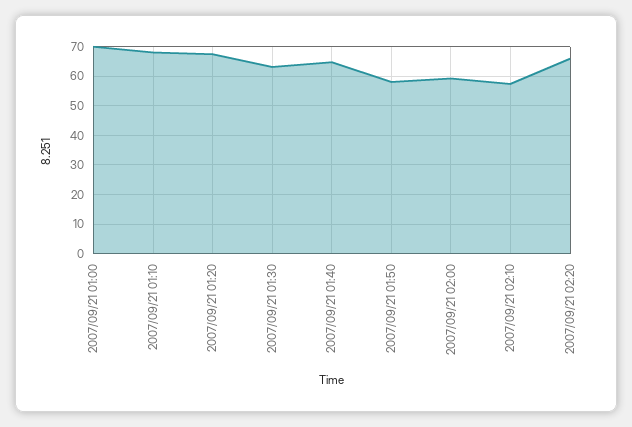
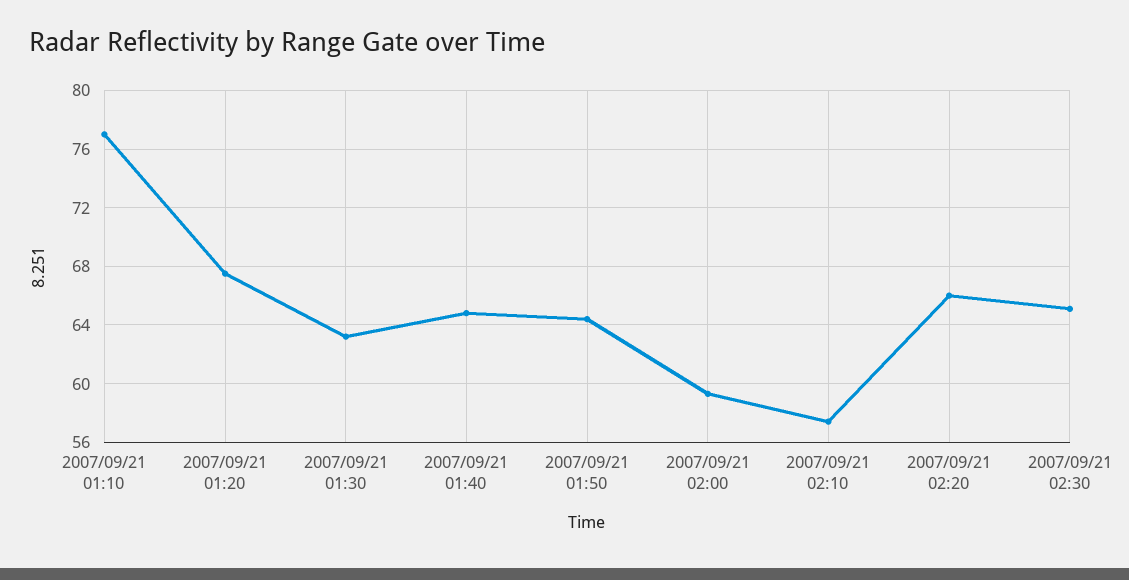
2007/09/21 01:00: 70 -> none
2007/09/21 01:10: 67.5 -> 77
2007/09/21 01:50: 57.5 -> 64.5
2007/09/21 02:30: none -> 65

